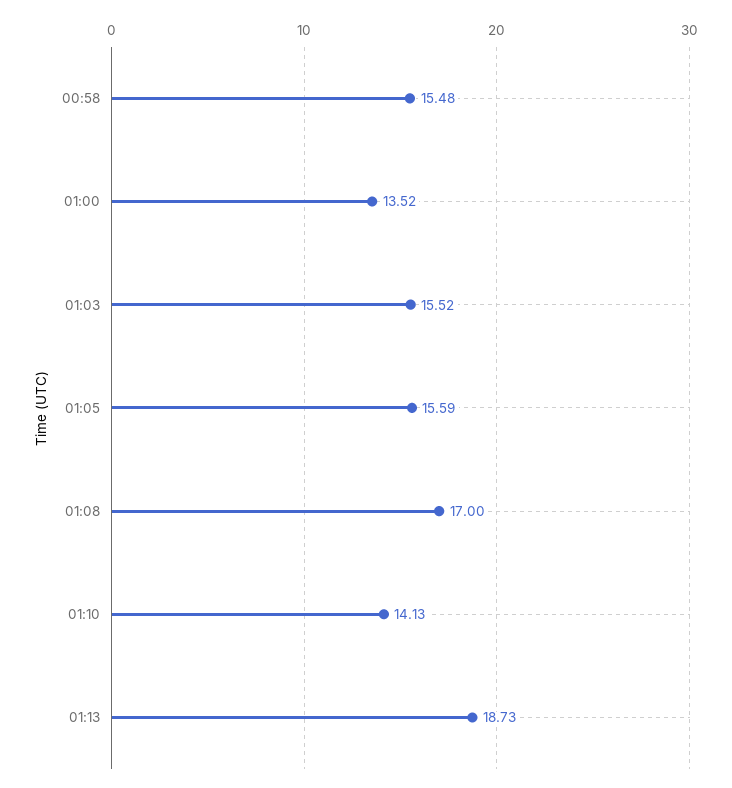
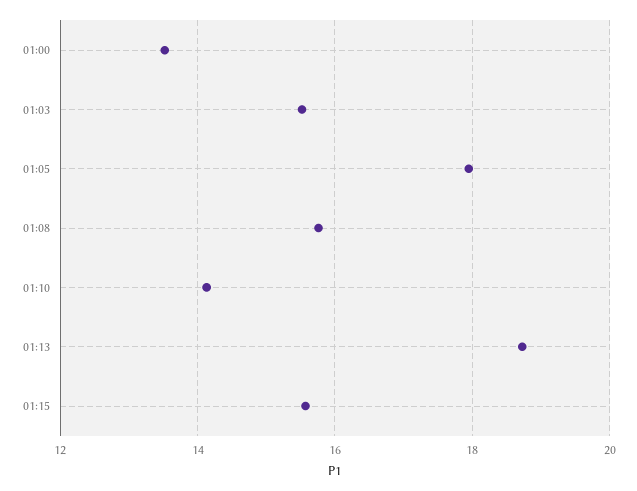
00:58: 15.48 -> none
01:05: 15.59 -> 18
01:08: 17 -> 15.8
01:15: none -> 15.6

